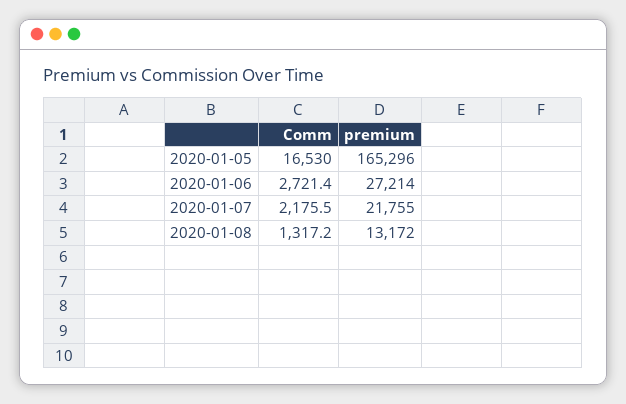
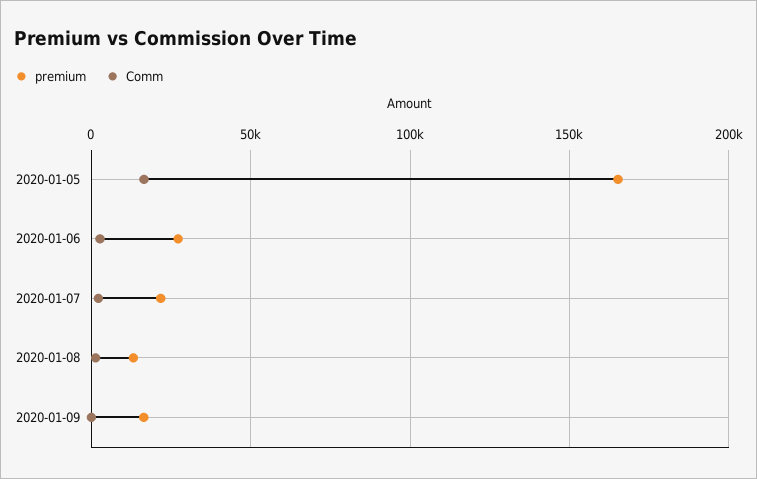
premium, 2020-01-09: none -> 15000
Comm, 2020-01-09: none -> 0

